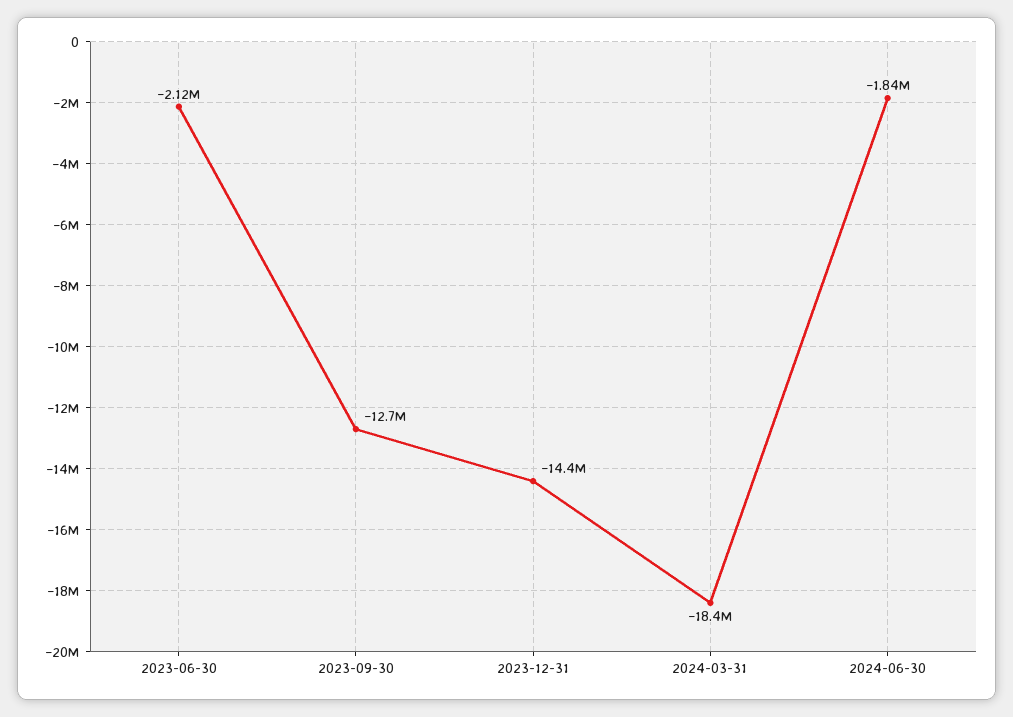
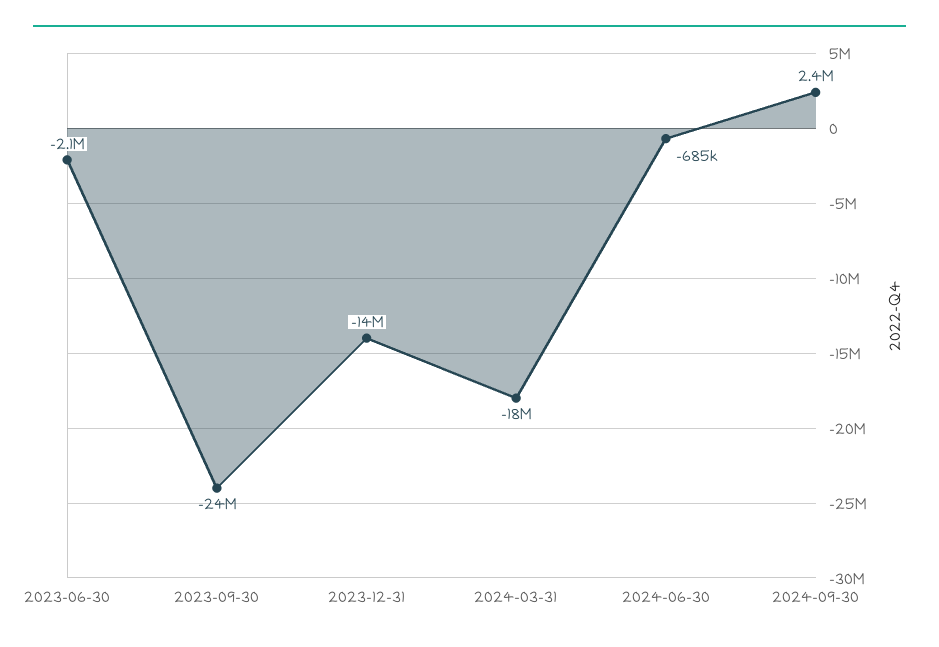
2023-09-30: -12700000 -> -24000000
2024-06-30: -1840000 -> -685000
2024-09-30: none -> 2400000

